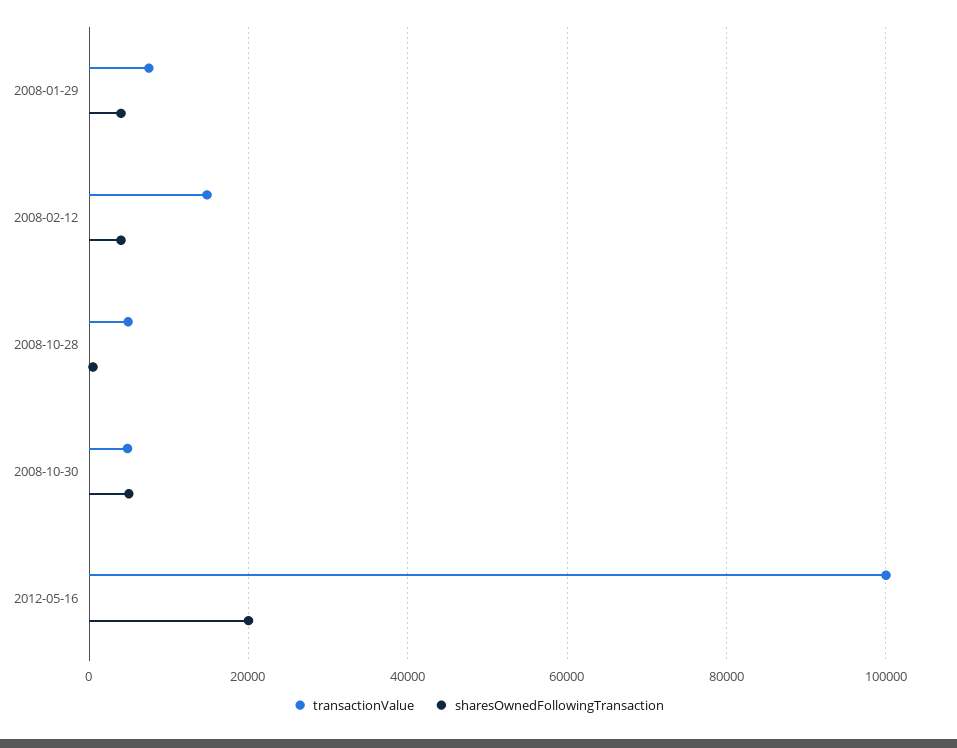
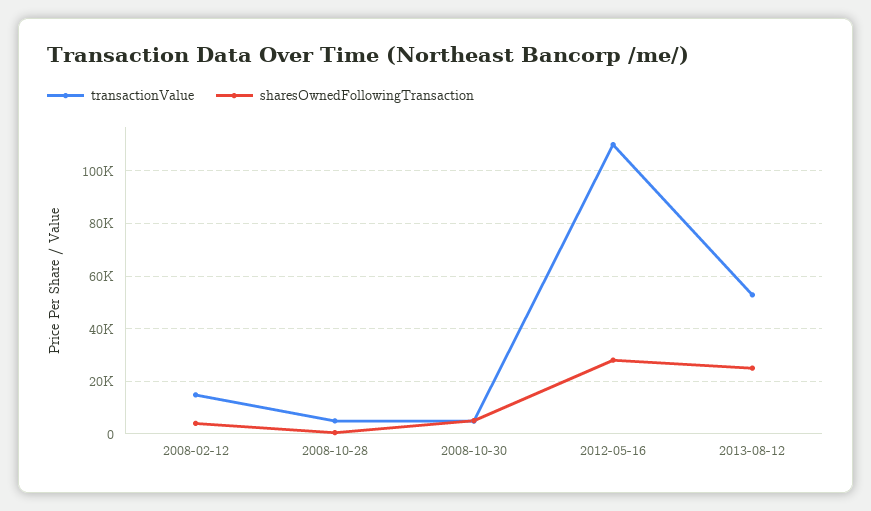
transactionValue, 2008-01-29: 8000 -> none
sharesOwnedFollowingTransaction, 2008-01-29: 4000 -> none
transactionValue, 2012-05-16: 100000 -> 110000
sharesOwnedFollowingTransaction, 2012-05-16: 20000 -> 27500
transactionValue, 2013-08-12: none -> 52500
sharesOwnedFollowingTransaction, 2013-08-12: none -> 25000

